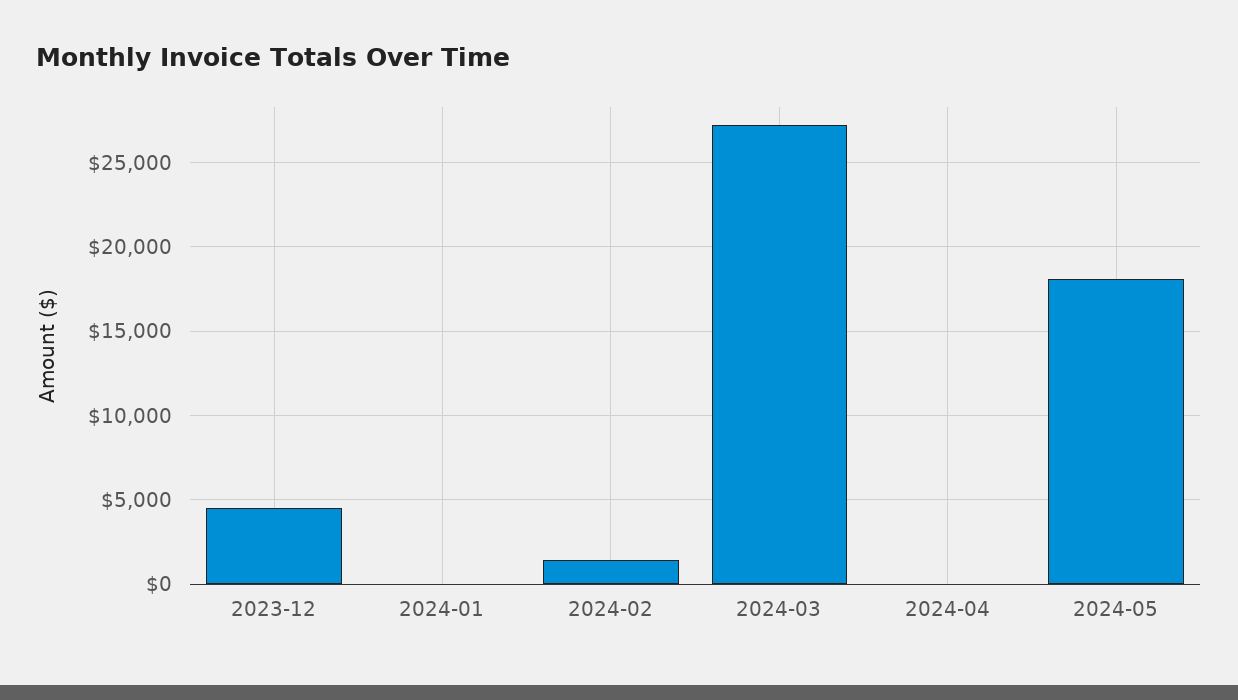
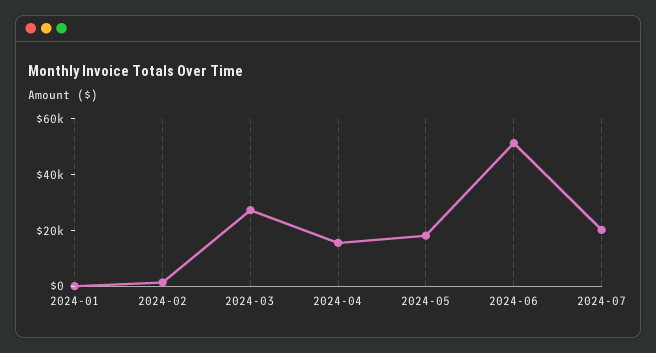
2023-12: 4500 -> none
2024-04: 0 -> 15000
2024-06: none -> 50000
2024-07: none -> 20000

